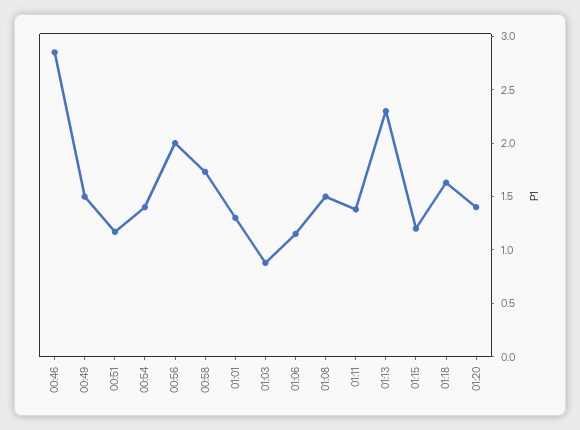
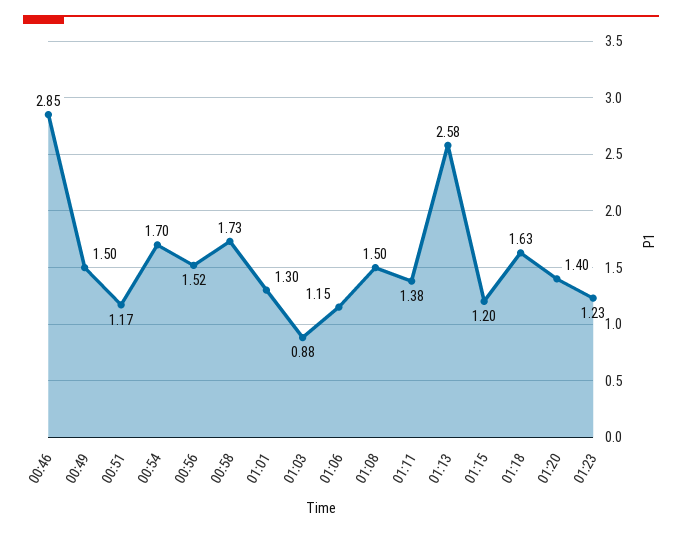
00:54: 1.4 -> 1.7
00:56: 2 -> 1.52
01:13: 2.3 -> 2.58
01:23: none -> 1.23

